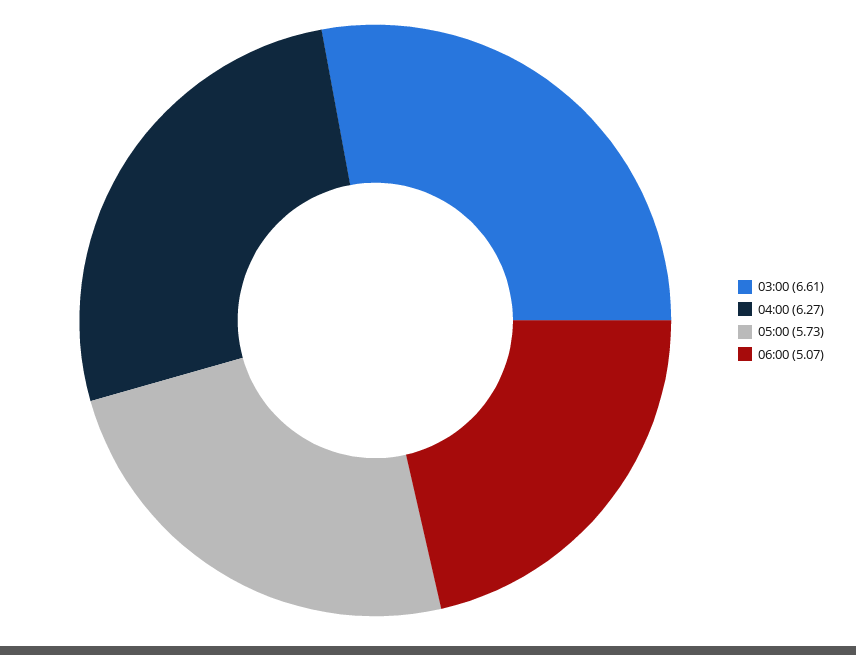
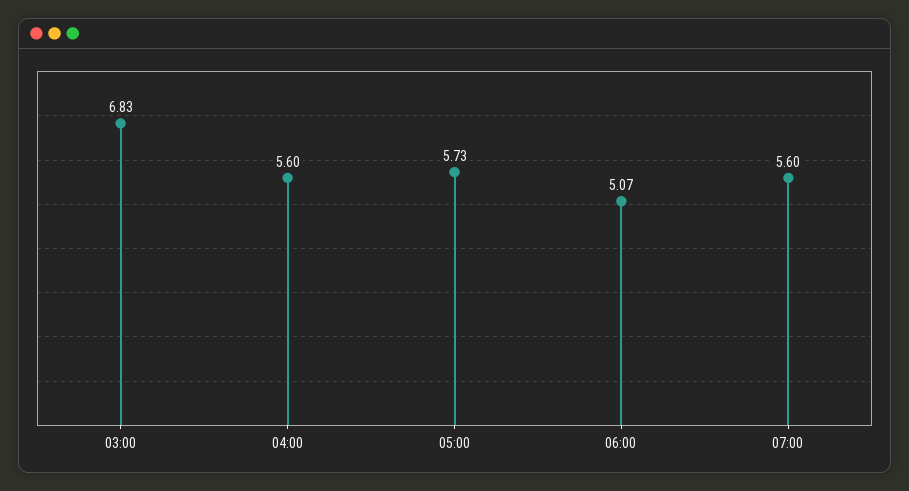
03:00: 6.61 -> 6.83
04:00: 6.27 -> 5.6
07:00: none -> 5.6

